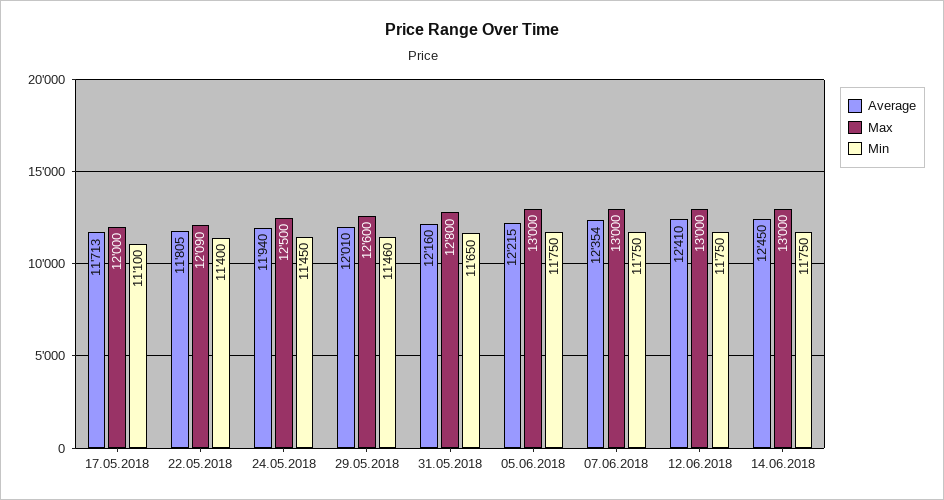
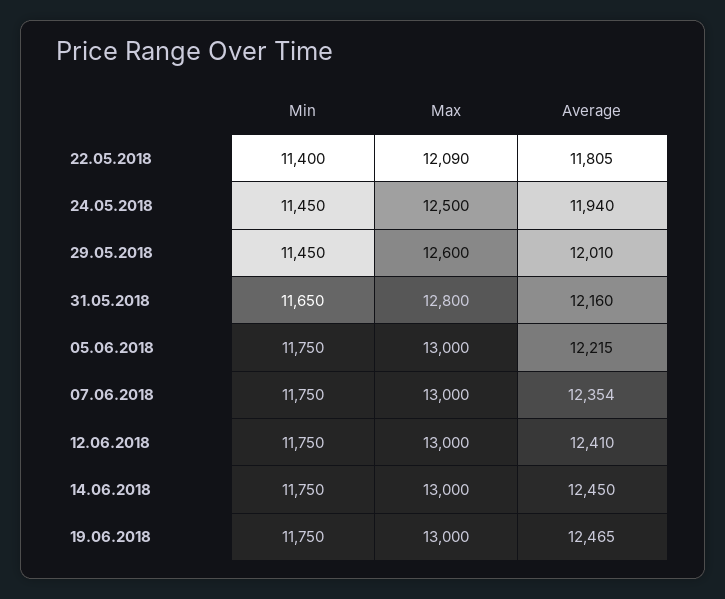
Average, 17.05.2018: 11713 -> none
Max, 17.05.2018: 12000 -> none
Min, 17.05.2018: 11100 -> none
Min, 29.05.2018: 11460 -> 11450
Min, 19.06.2018: none -> 11750
Max, 19.06.2018: none -> 13000
Average, 19.06.2018: none -> 12465

